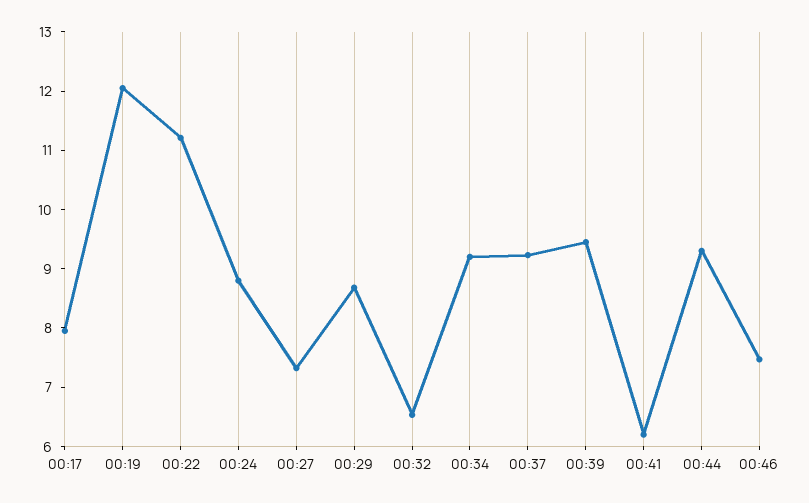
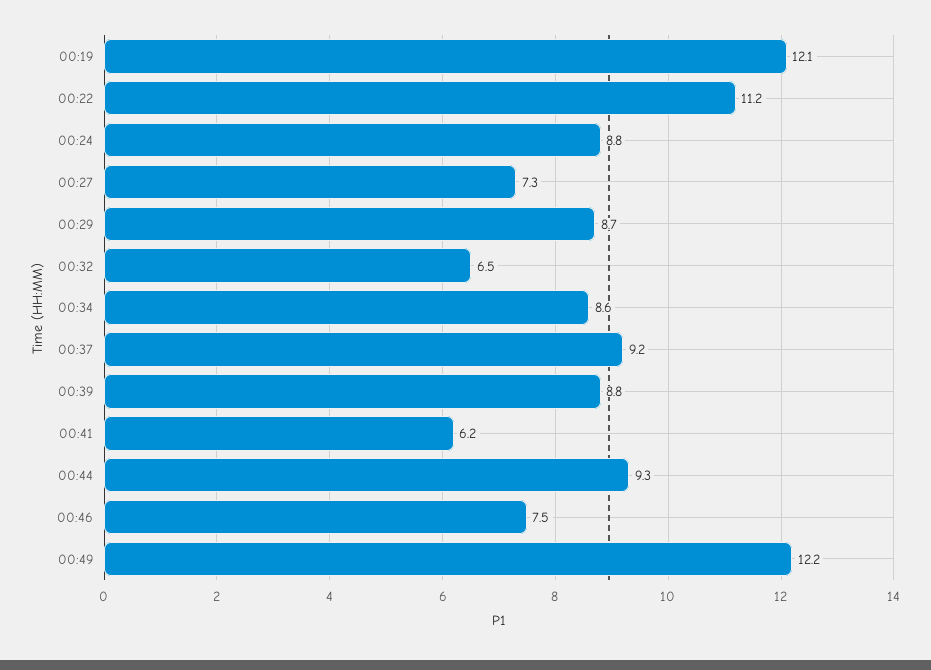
00:17: 8 -> none
00:34: 9.2 -> 8.6
00:39: 9.4 -> 8.8
00:49: none -> 12.2

